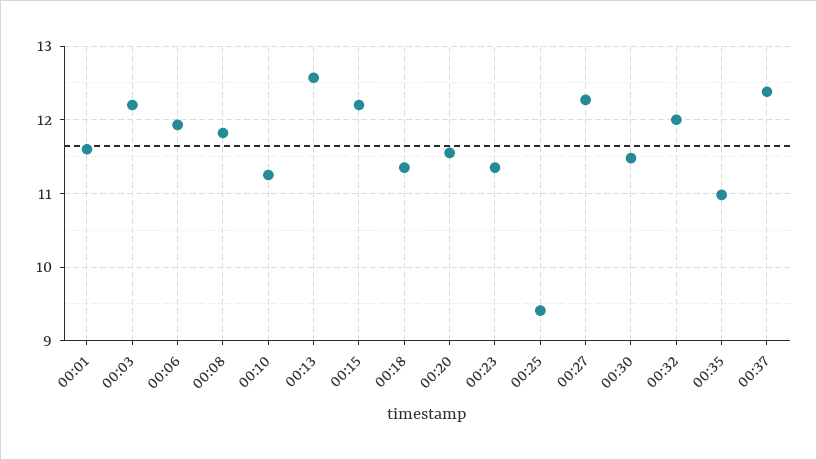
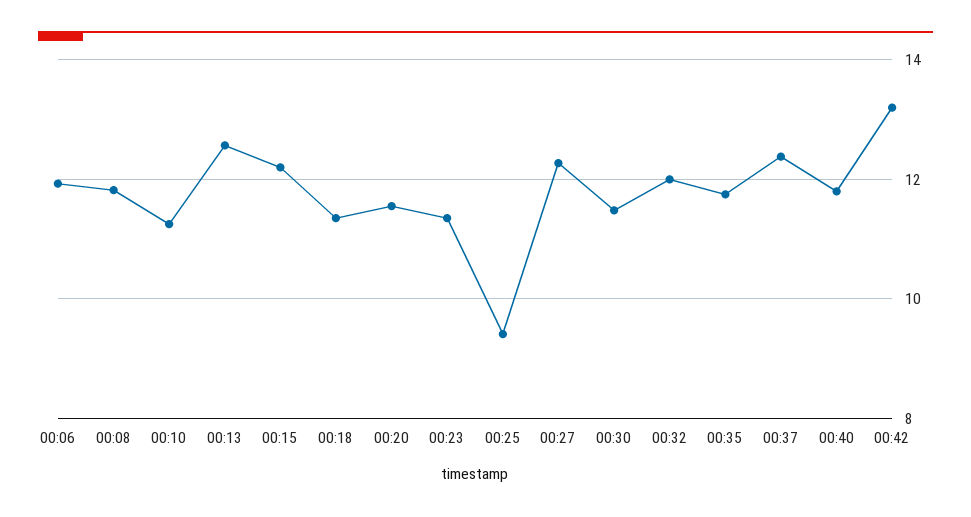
00:01: 11.6 -> none
00:03: 12.2 -> none
00:35: 11 -> 11.8
00:40: none -> 11.8
00:42: none -> 13.2

